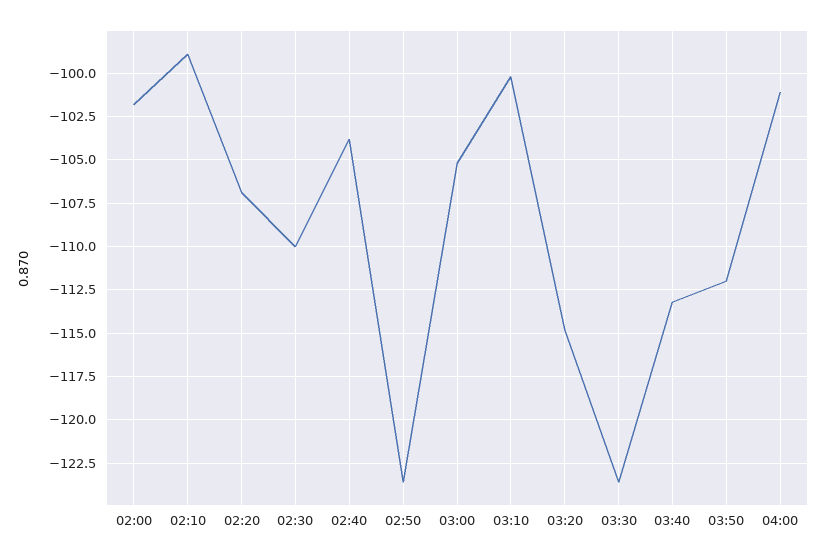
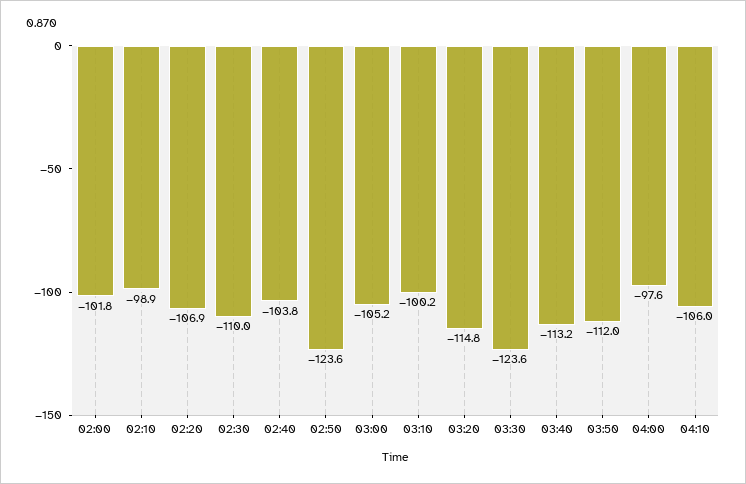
04:00: -101 -> -97.6
04:10: none -> -106

